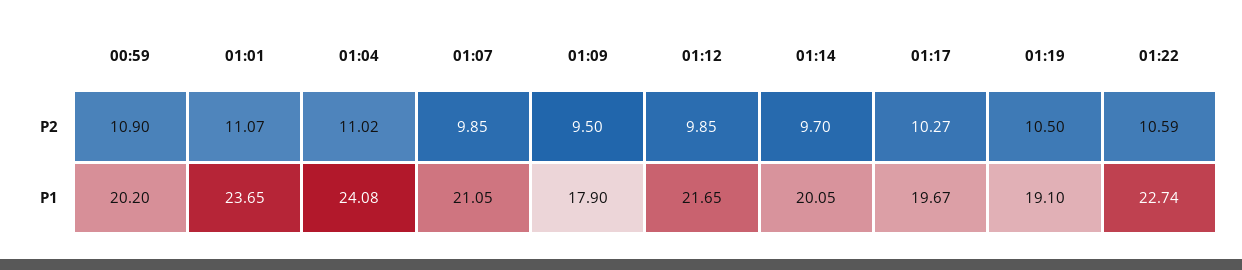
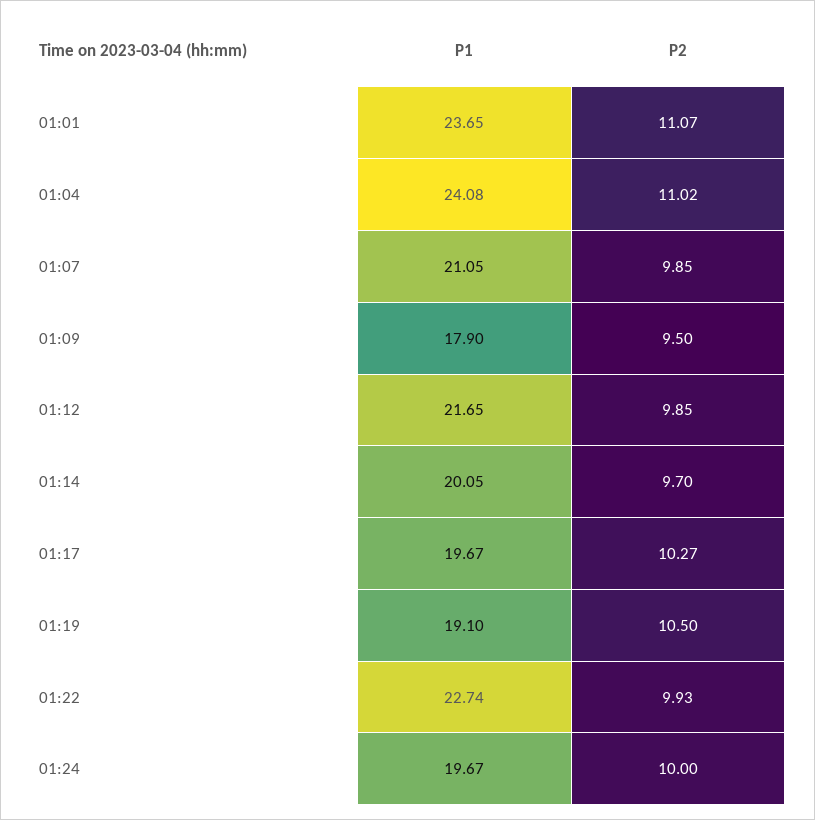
00:59, P2: 10.9 -> none
01:22, P2: 10.59 -> 9.93
00:59, P1: 20.2 -> none
01:24, P1: none -> 19.67
01:24, P2: none -> 10

